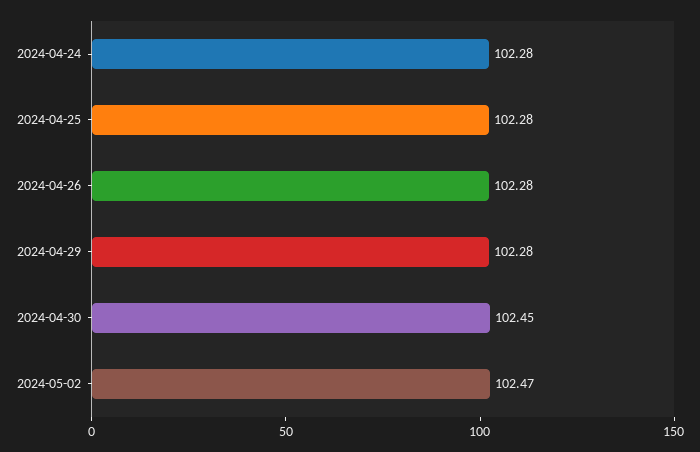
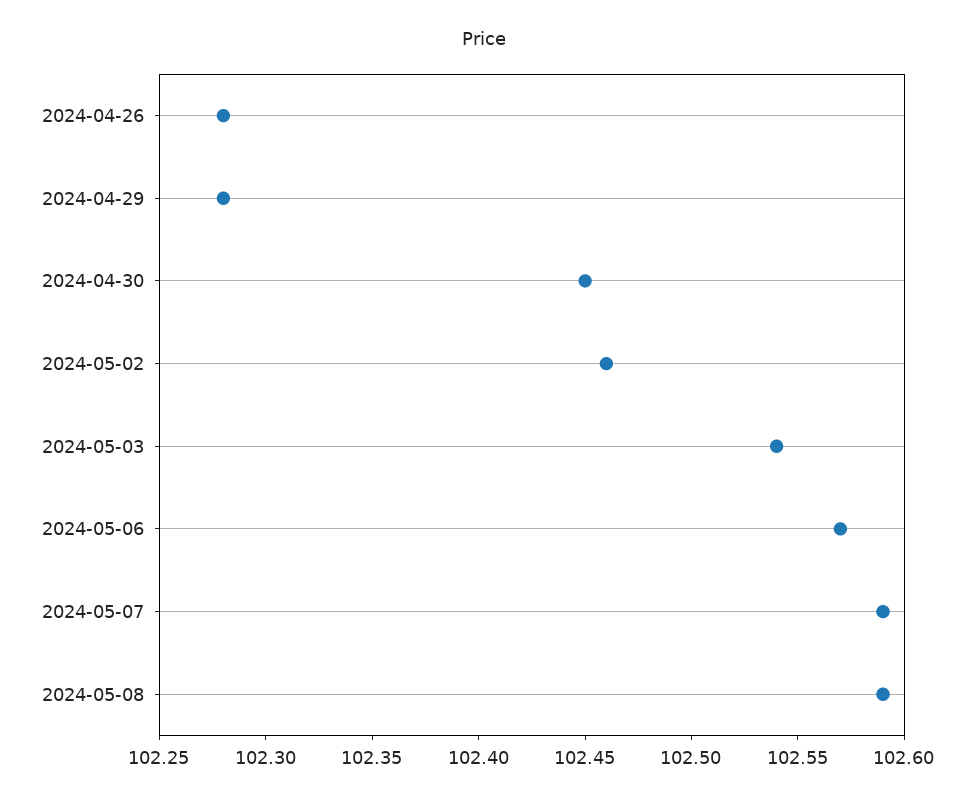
2024-04-24: 102.28 -> none
2024-04-25: 102.28 -> none
2024-05-02: 102.47 -> 102.46
2024-05-03: none -> 102.54
2024-05-06: none -> 102.57
2024-05-07: none -> 102.59
2024-05-08: none -> 102.59

